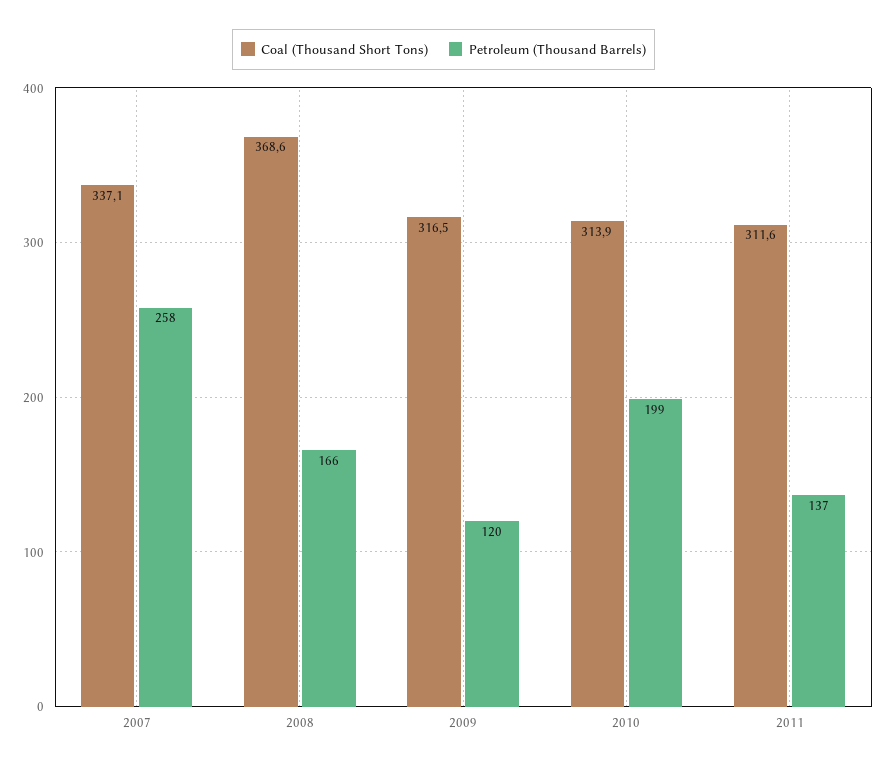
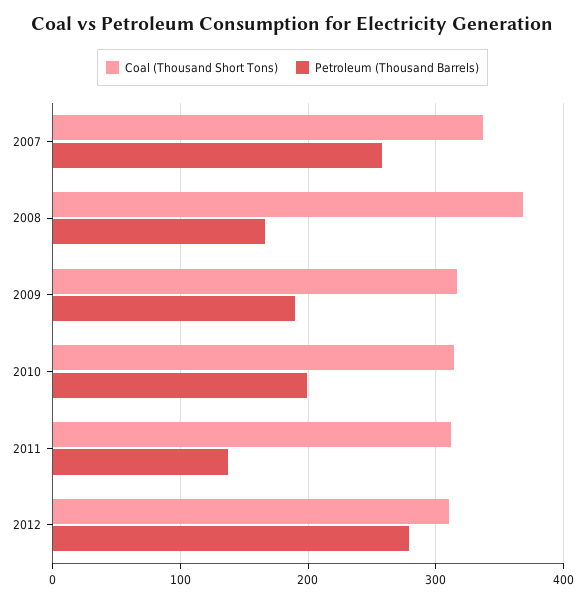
Petroleum (Thousand Barrels), 2009: 120 -> 190
Coal (Thousand Short Tons), 2012: none -> 310
Petroleum (Thousand Barrels), 2012: none -> 280

